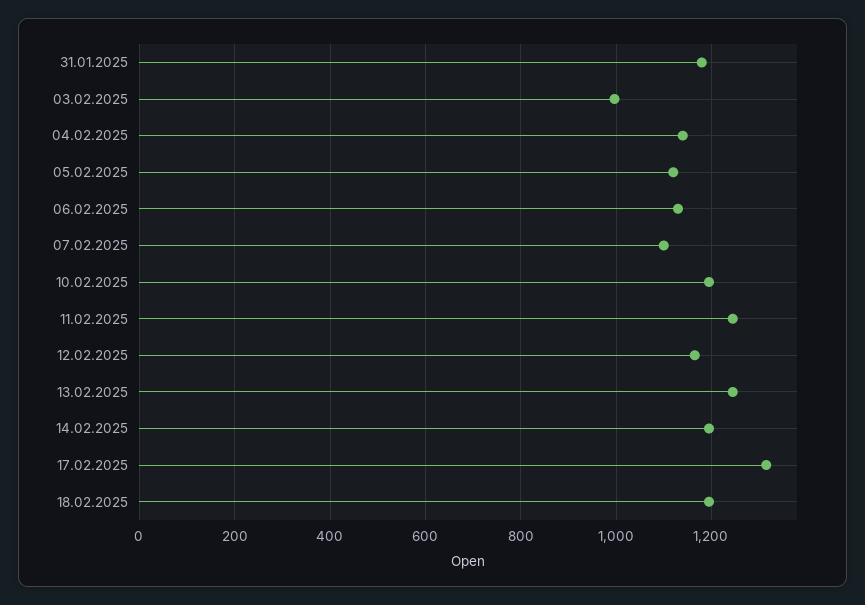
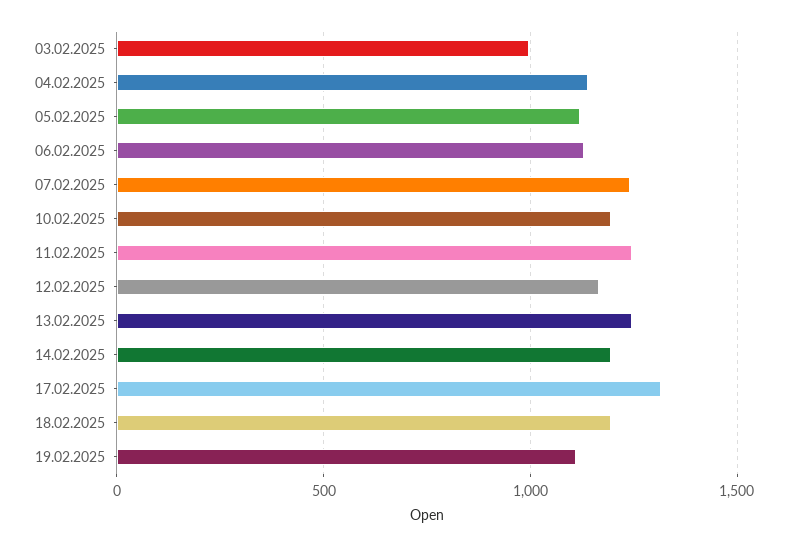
31.01.2025: 1180 -> none
07.02.2025: 1100 -> 1250
19.02.2025: none -> 1100

